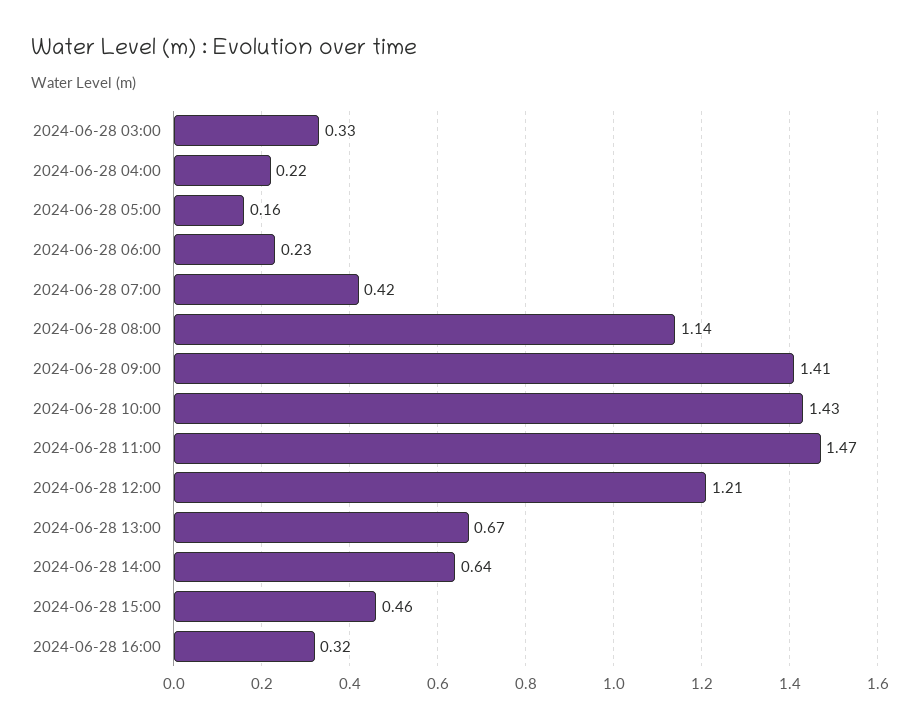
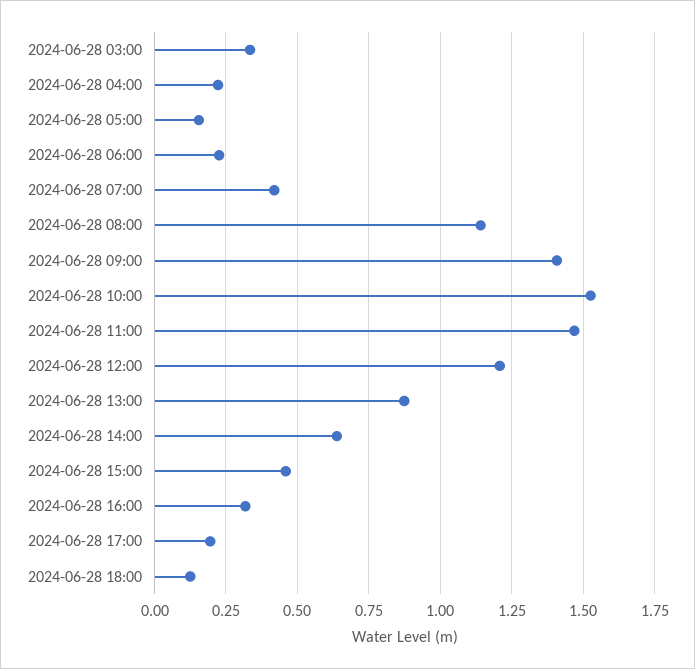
2024-06-28 10:00: 1.43 -> 1.525
2024-06-28 13:00: 0.67 -> 0.875
2024-06-28 17:00: none -> 0.2
2024-06-28 18:00: none -> 0.125

